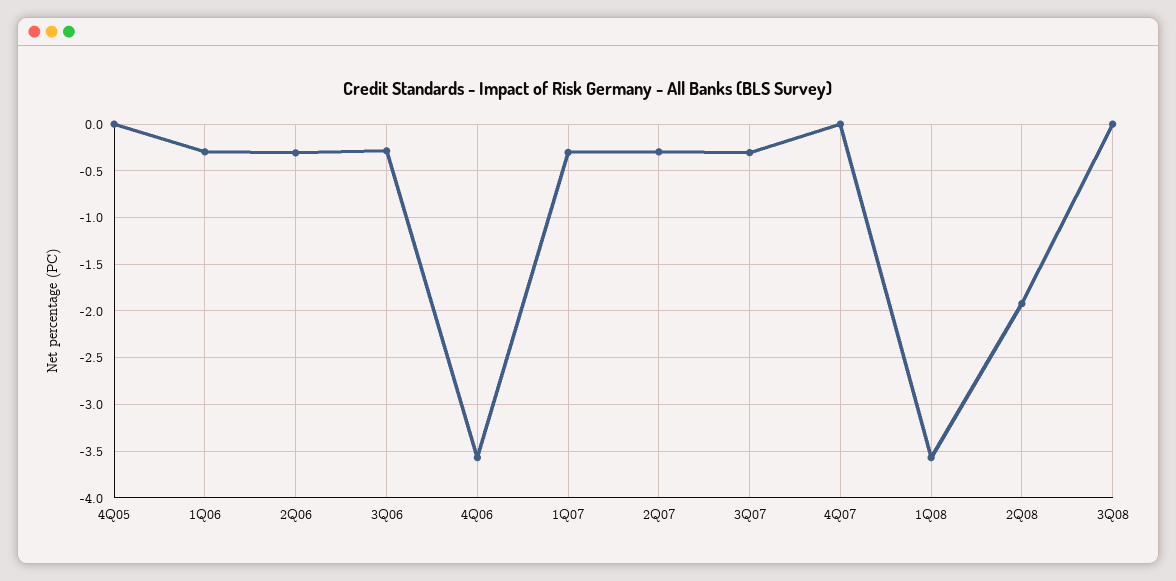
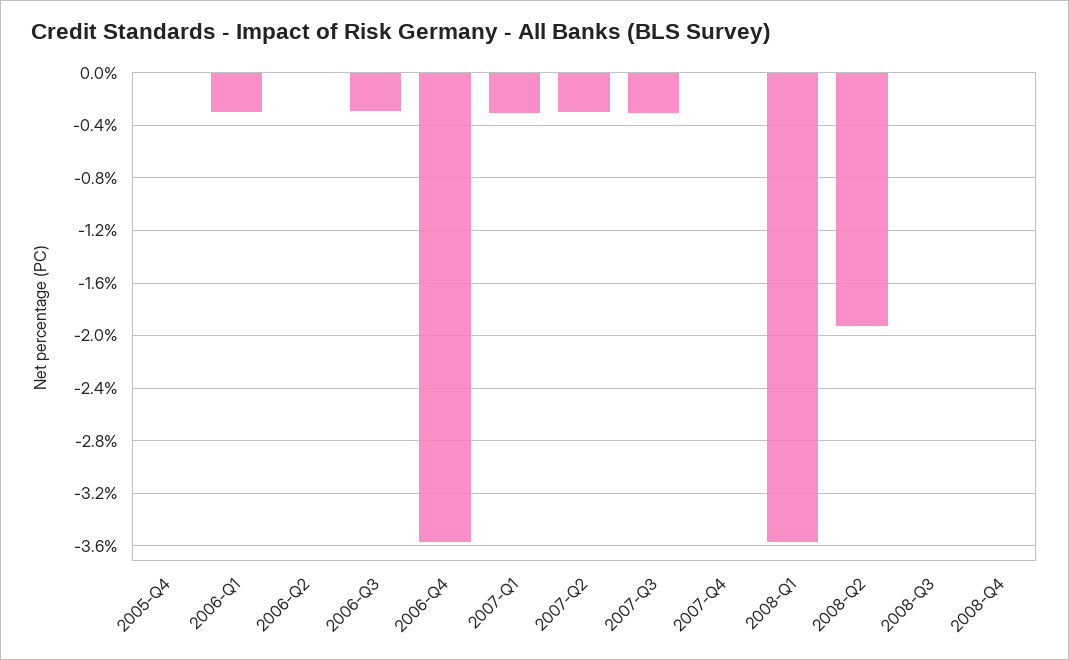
2Q06: -0.3 -> 0
2008-Q4: none -> 0

